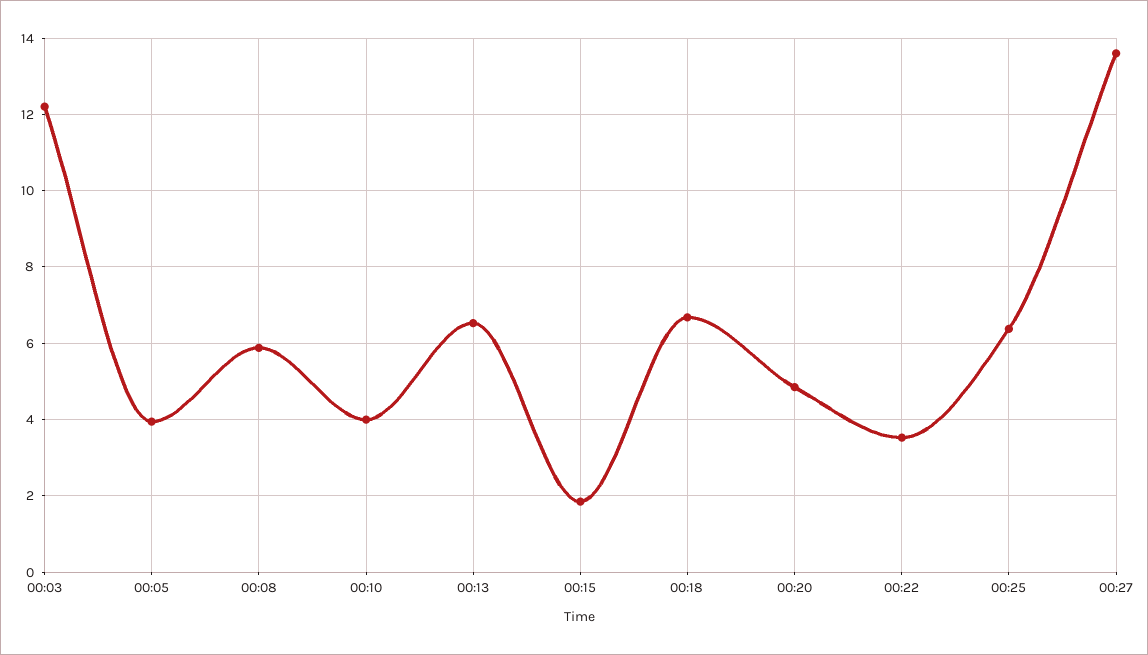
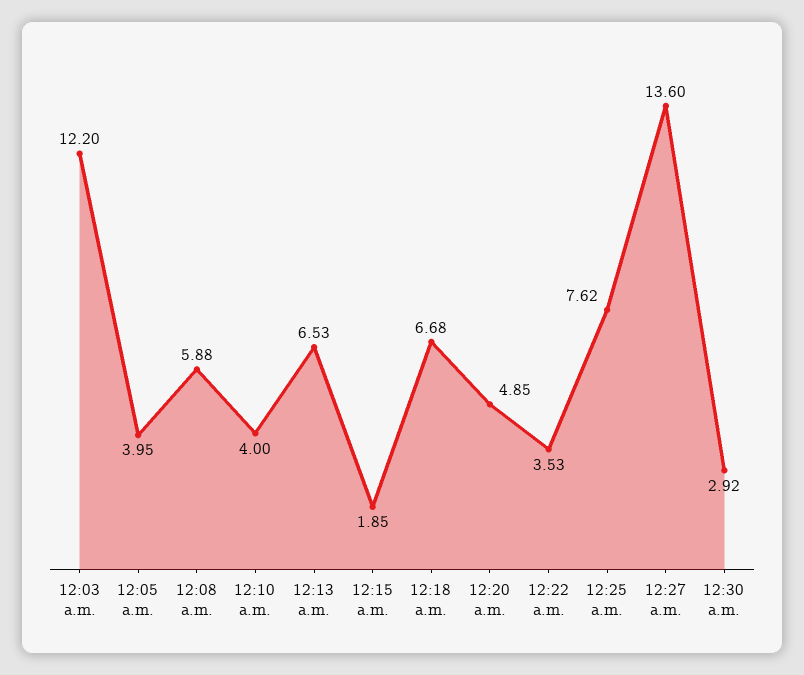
00:25: 6.4 -> 7.62
12:30 a.m.: none -> 2.92

